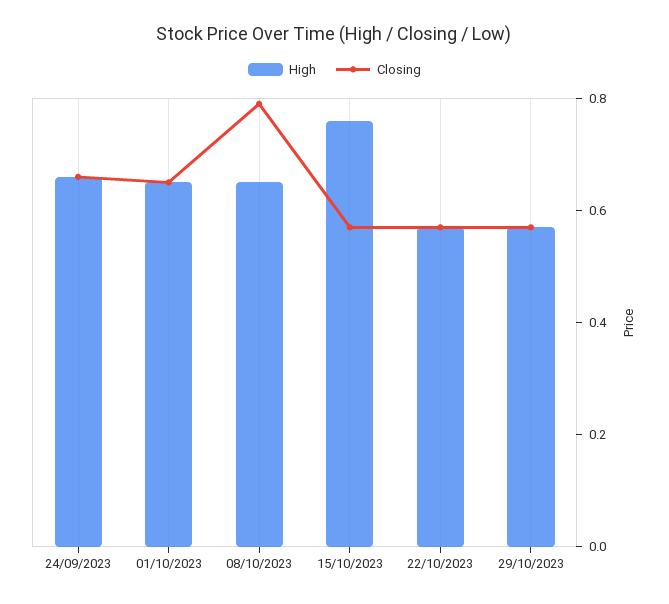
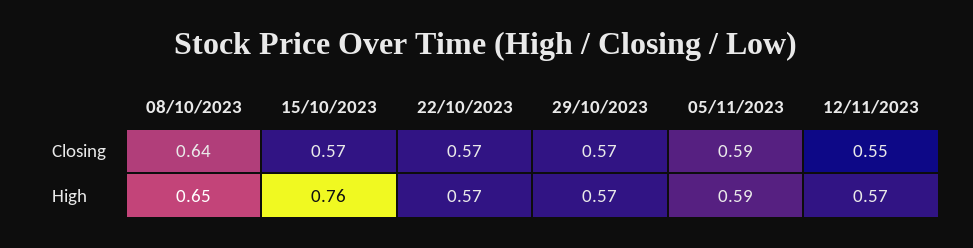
High, 24/09/2023: 0.65 -> none
Closing, 24/09/2023: 0.65 -> none
High, 01/10/2023: 0.65 -> none
Closing, 01/10/2023: 0.65 -> none
Closing, 08/10/2023: 0.8 -> 0.64
Closing, 05/11/2023: none -> 0.59
Closing, 12/11/2023: none -> 0.55
High, 05/11/2023: none -> 0.59
High, 12/11/2023: none -> 0.57

